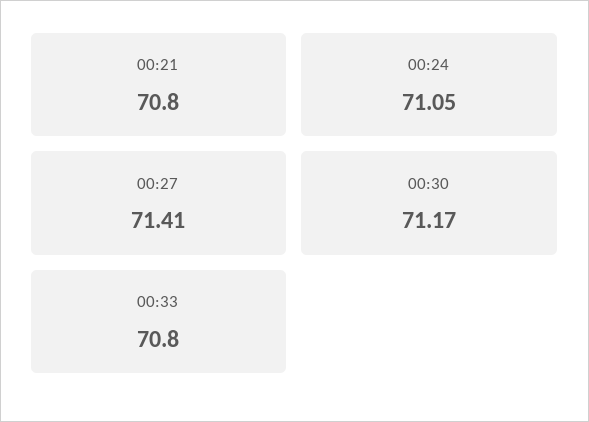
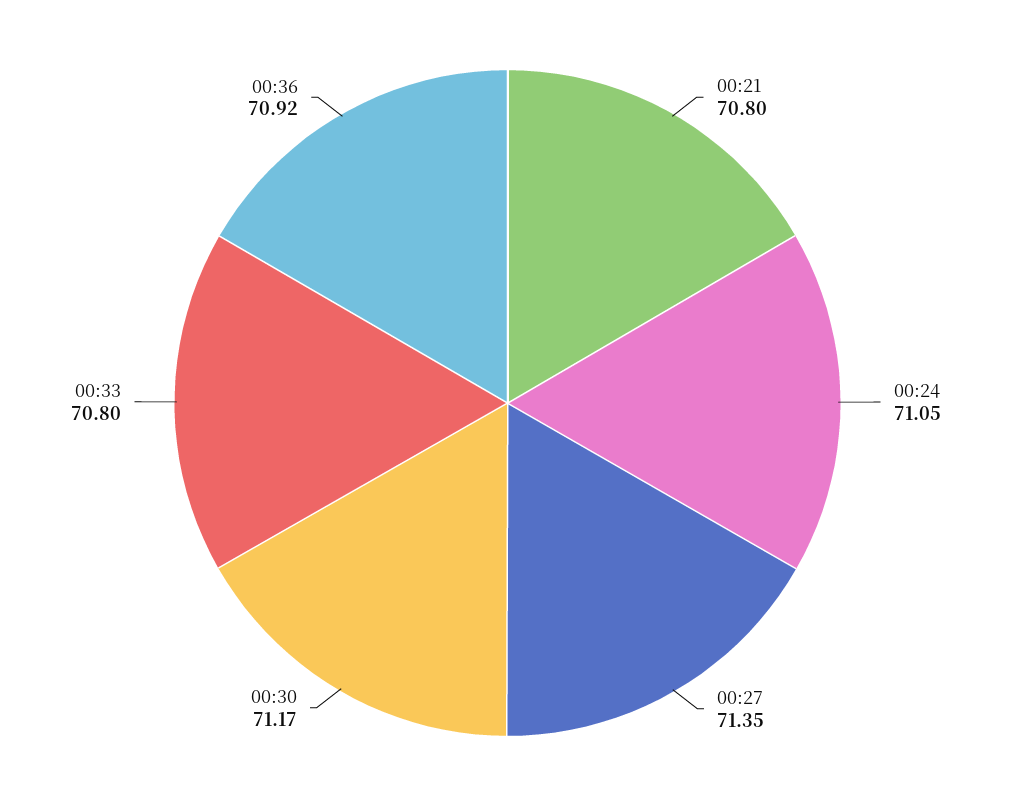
00:27: 71.41 -> 71.35
00:36: none -> 70.92

